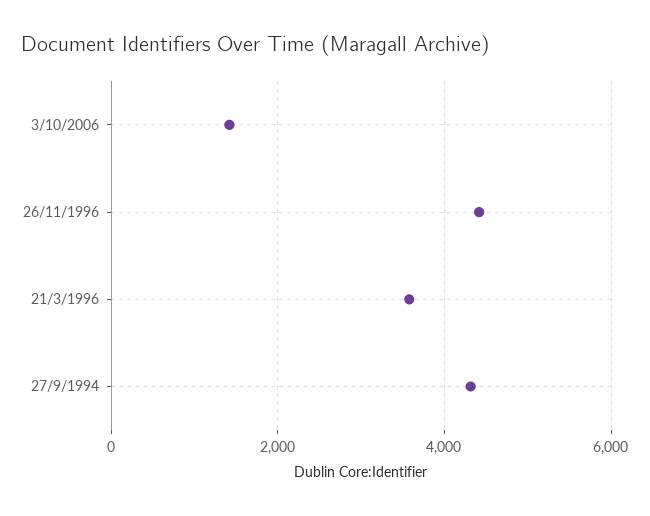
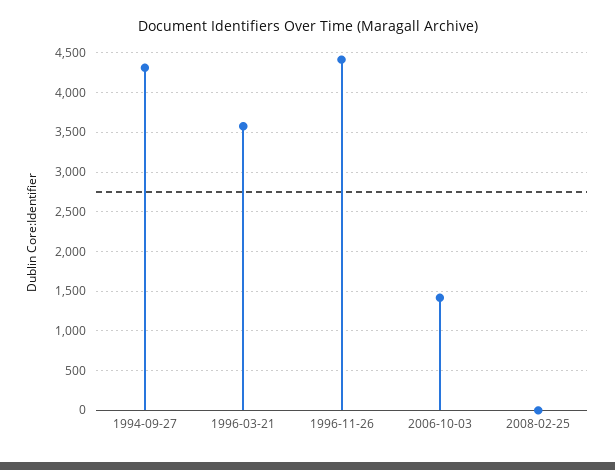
2008-02-25: none -> 0

